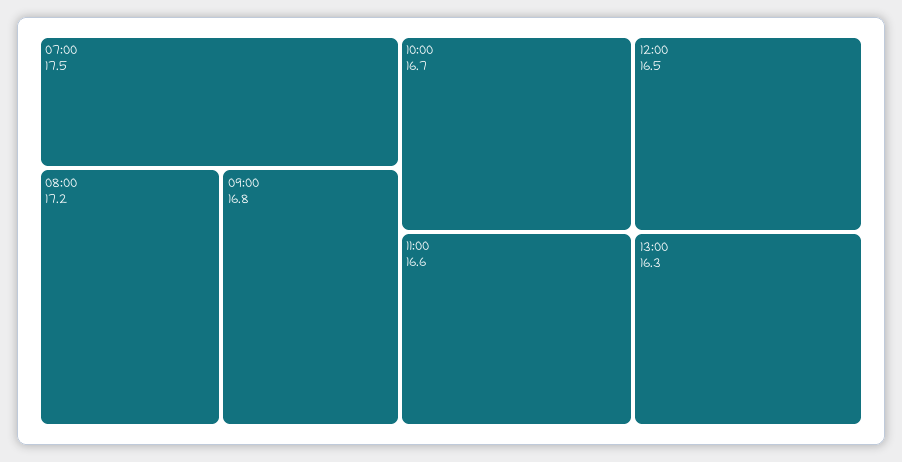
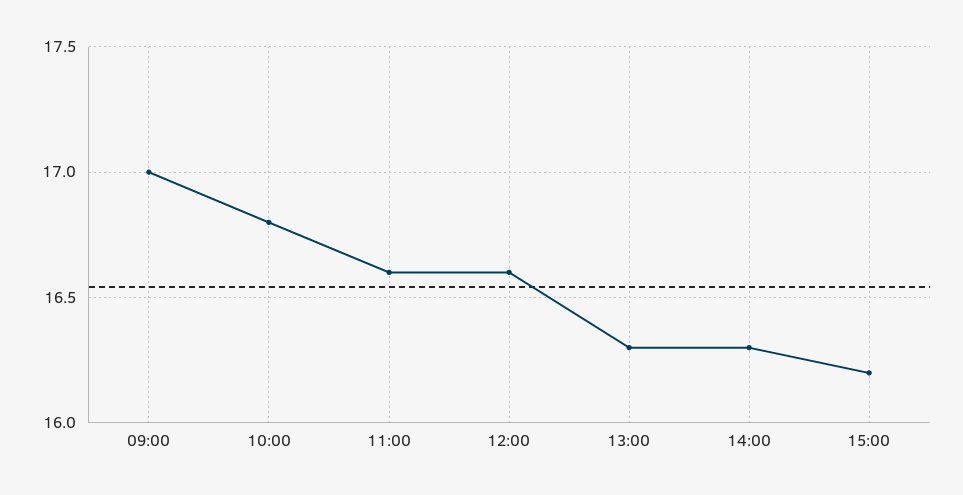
07:00: 17.5 -> none
08:00: 17.2 -> none
09:00: 16.8 -> 17
10:00: 16.7 -> 16.8
12:00: 16.5 -> 16.6
14:00: none -> 16.3
15:00: none -> 16.2

